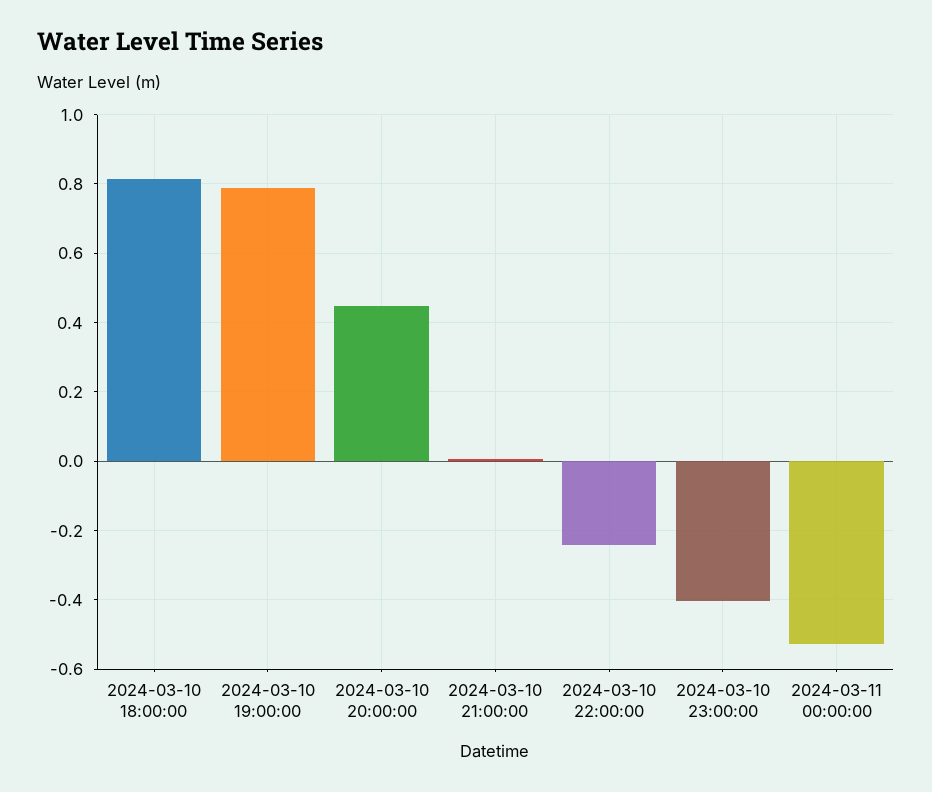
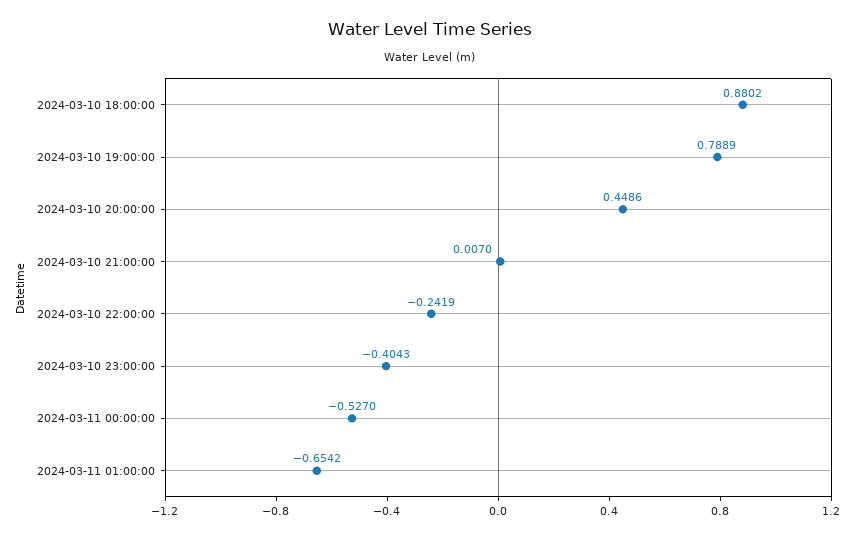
2024-03-10 18:00:00: 0.82 -> 0.8802
2024-03-11 01:00:00: none -> -0.6542

